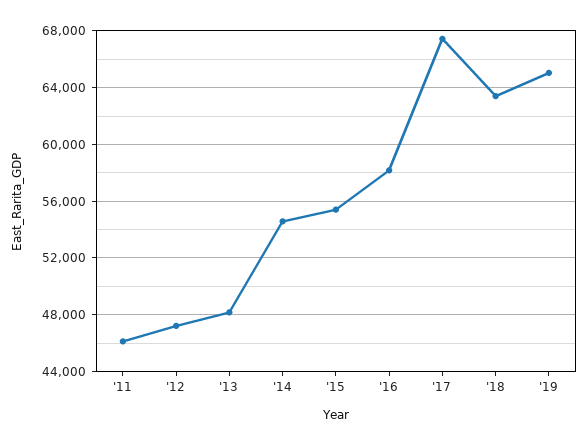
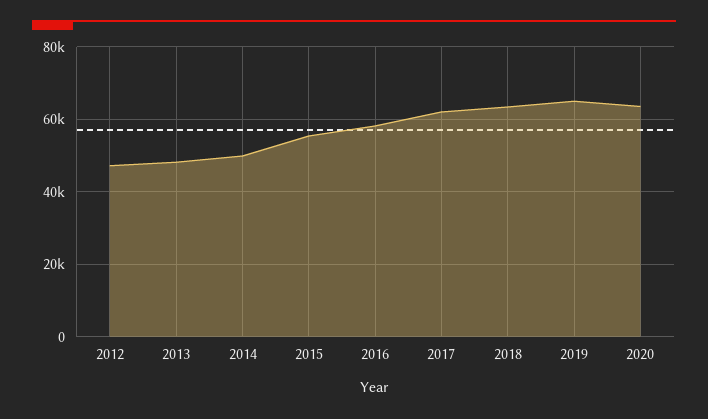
'11: 46000 -> none
'14: 54500 -> 50000
'17: 67500 -> 62000
2020: none -> 64000

